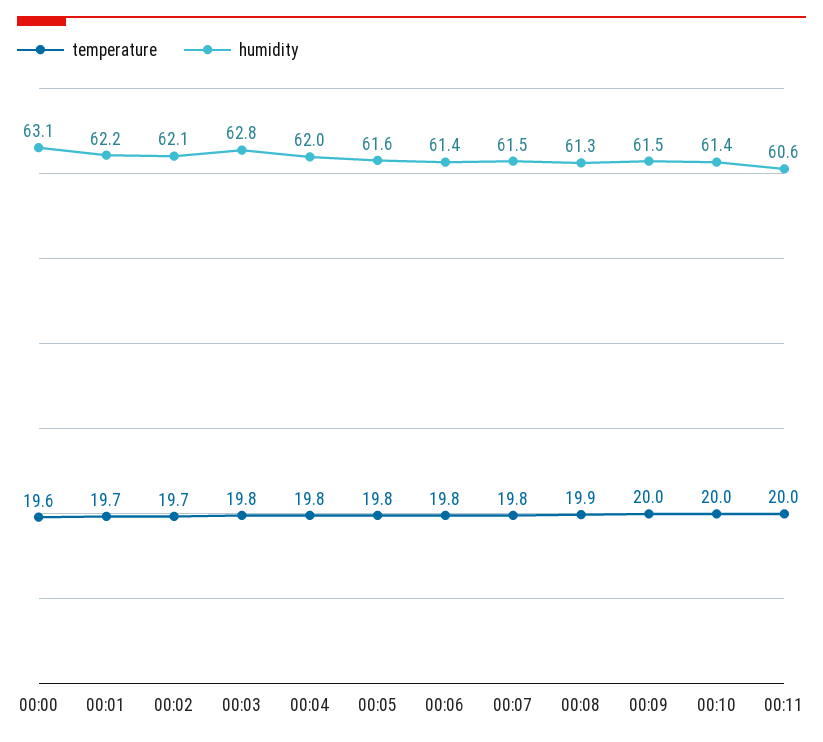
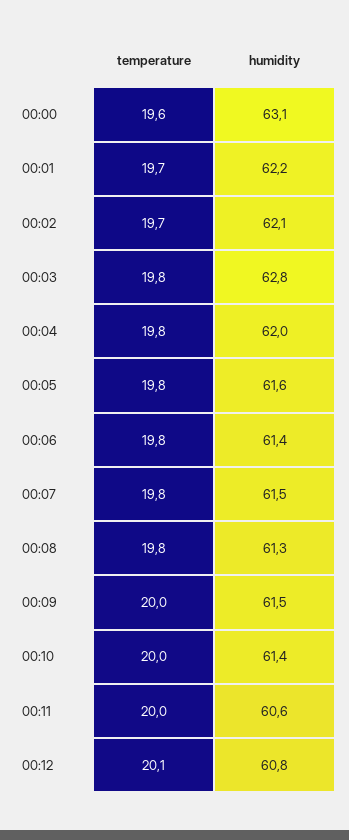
temperature, 00:08: 19.9 -> 19.8
temperature, 00:12: none -> 20.1
humidity, 00:12: none -> 60.8

